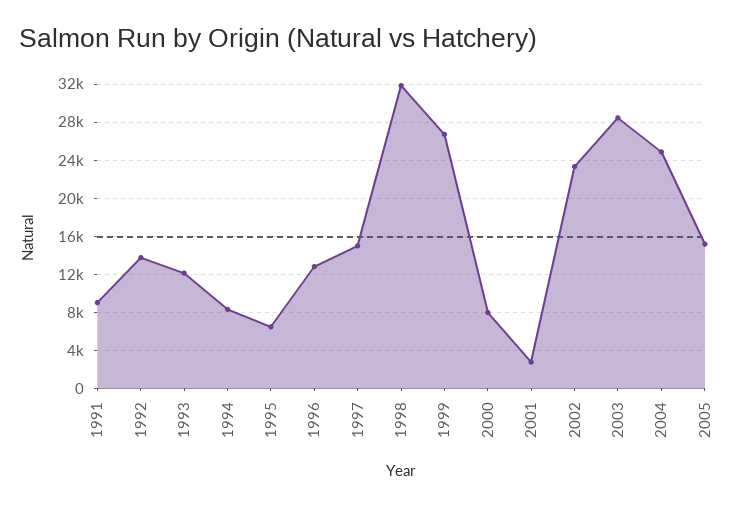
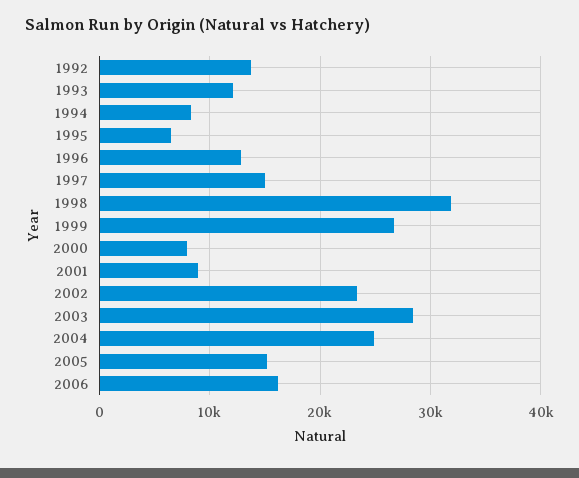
1991: 9000 -> none
2001: 3000 -> 9000
2006: none -> 16000

